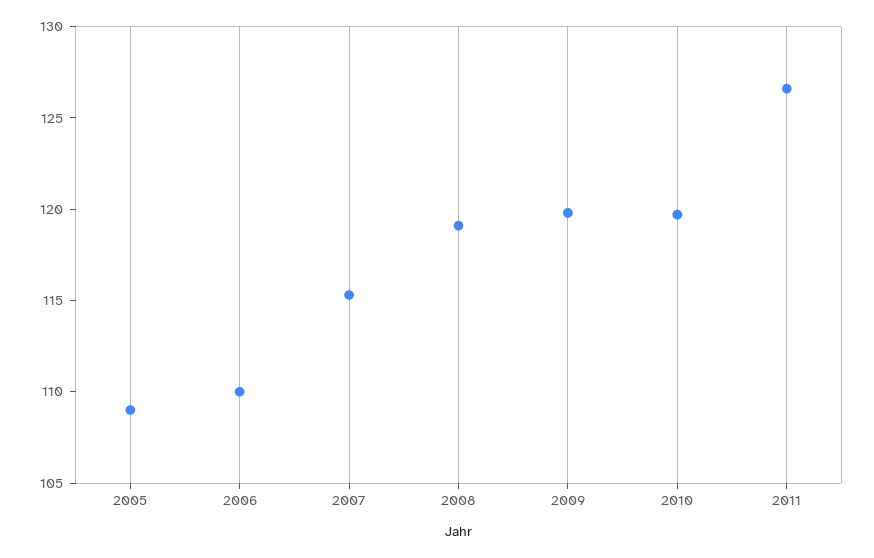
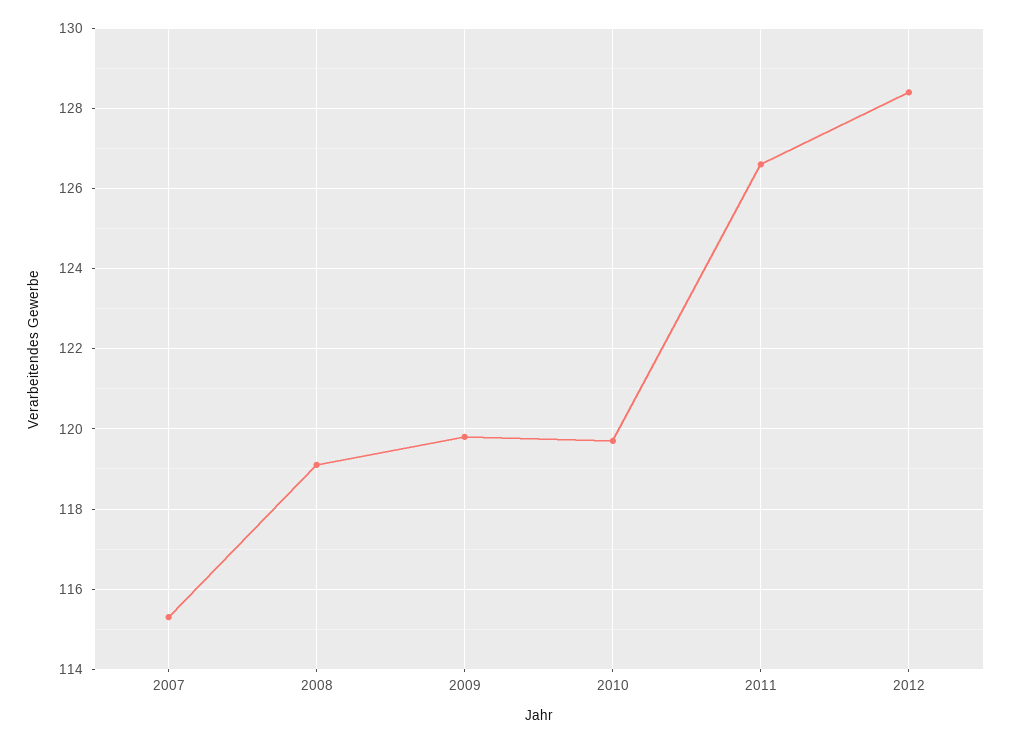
2005: 109 -> none
2006: 110 -> none
2012: none -> 128.5

